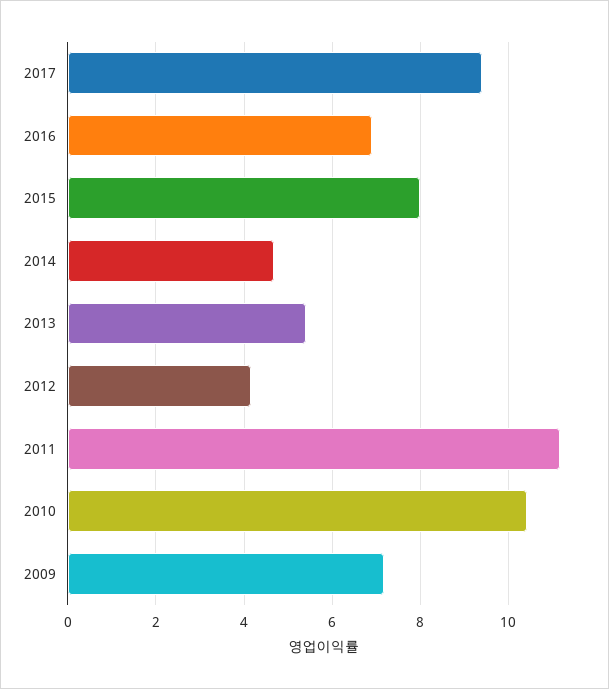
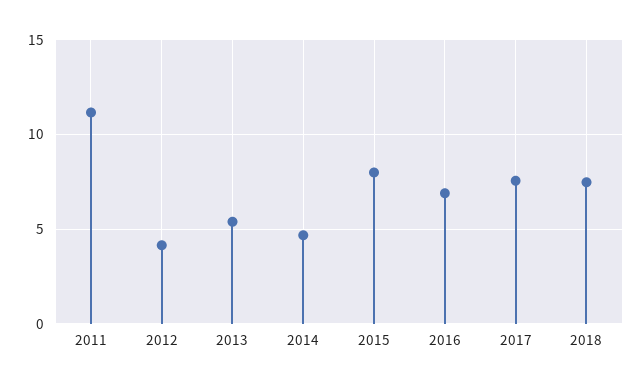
2017: 9.4 -> 7.5
2010: 10.4 -> none
2009: 7.2 -> none
2018: none -> 7.5

